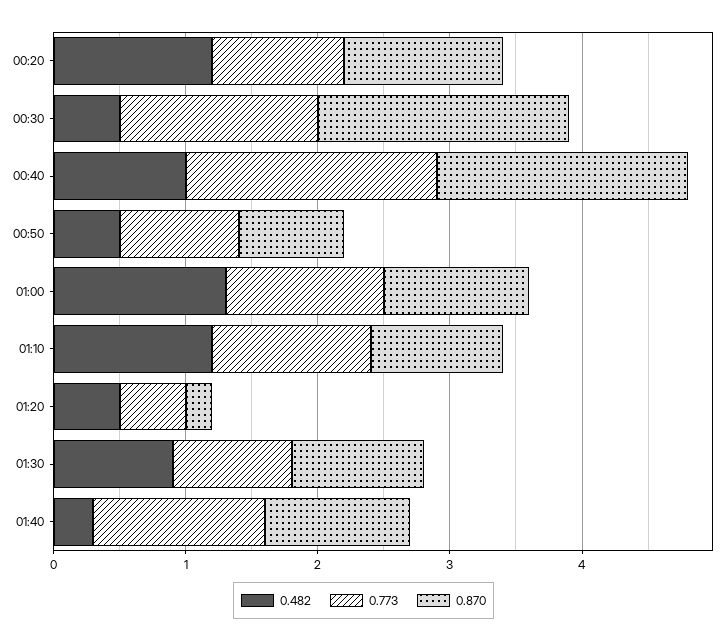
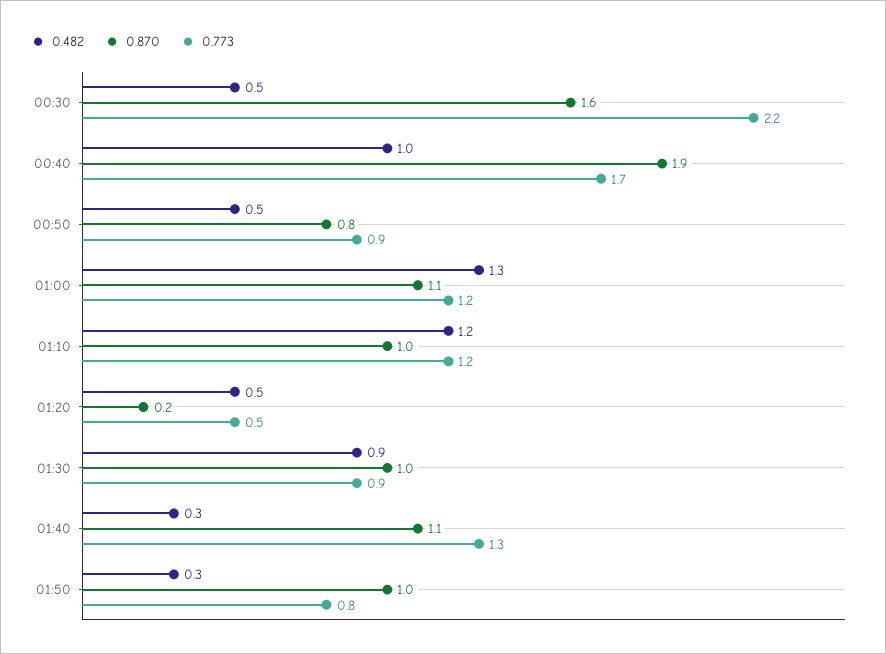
0.482, 00:20: 1.2 -> none
0.773, 00:20: 1 -> none
0.870, 00:20: 1.2 -> none
0.773, 00:30: 1.5 -> 2.2
0.870, 00:30: 1.9 -> 1.6
0.773, 00:40: 1.9 -> 1.7
0.482, 01:50: none -> 0.3
0.870, 01:50: none -> 1
0.773, 01:50: none -> 0.8

